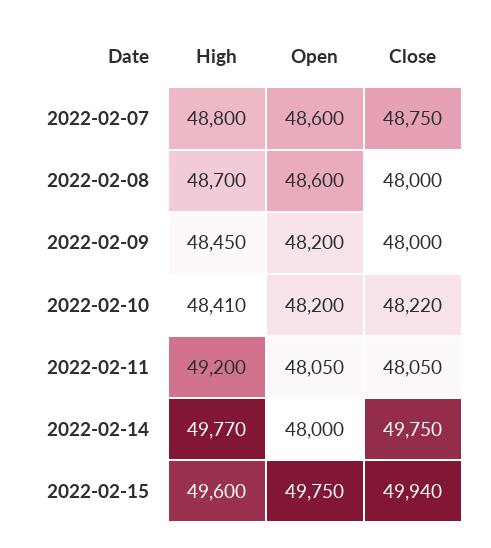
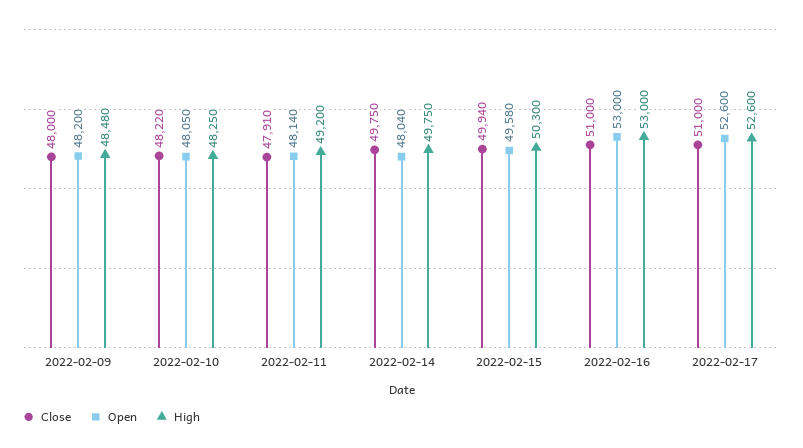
High, 2022-02-07: 48800 -> none
Open, 2022-02-07: 48600 -> none
Close, 2022-02-07: 48750 -> none
High, 2022-02-08: 48700 -> none
Open, 2022-02-08: 48600 -> none
Close, 2022-02-08: 48000 -> none
High, 2022-02-09: 48450 -> 48480
High, 2022-02-10: 48410 -> 48250
Open, 2022-02-10: 48200 -> 48050
Open, 2022-02-11: 48050 -> 48140
Close, 2022-02-11: 48050 -> 47910
High, 2022-02-14: 49770 -> 49750
Open, 2022-02-14: 48000 -> 48040
High, 2022-02-15: 49600 -> 50300
Open, 2022-02-15: 49750 -> 49580
Close, 2022-02-16: none -> 51000
Open, 2022-02-16: none -> 53000
High, 2022-02-16: none -> 53000
Close, 2022-02-17: none -> 51000
Open, 2022-02-17: none -> 52600
High, 2022-02-17: none -> 52600

